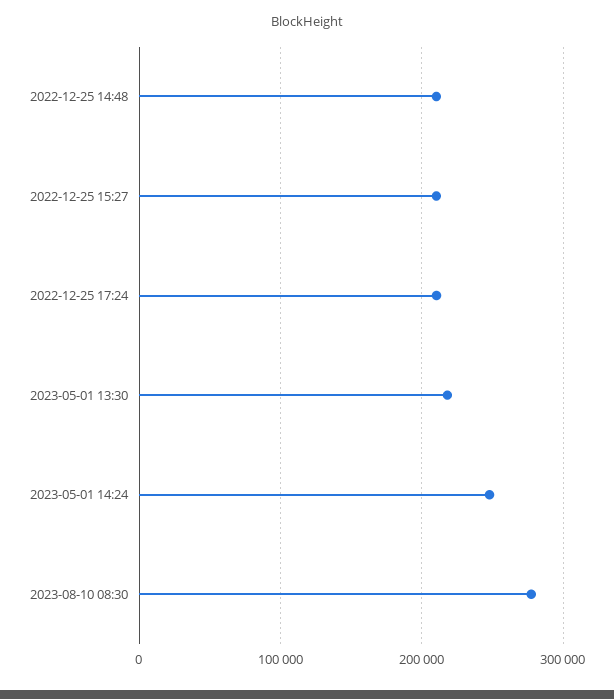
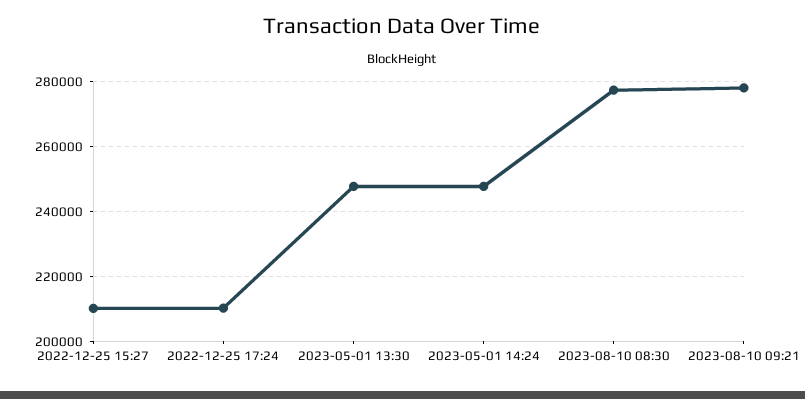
2022-12-25 14:48: 210000 -> none
2023-05-01 13:30: 220000 -> 248000
2023-08-10 09:21: none -> 278000

